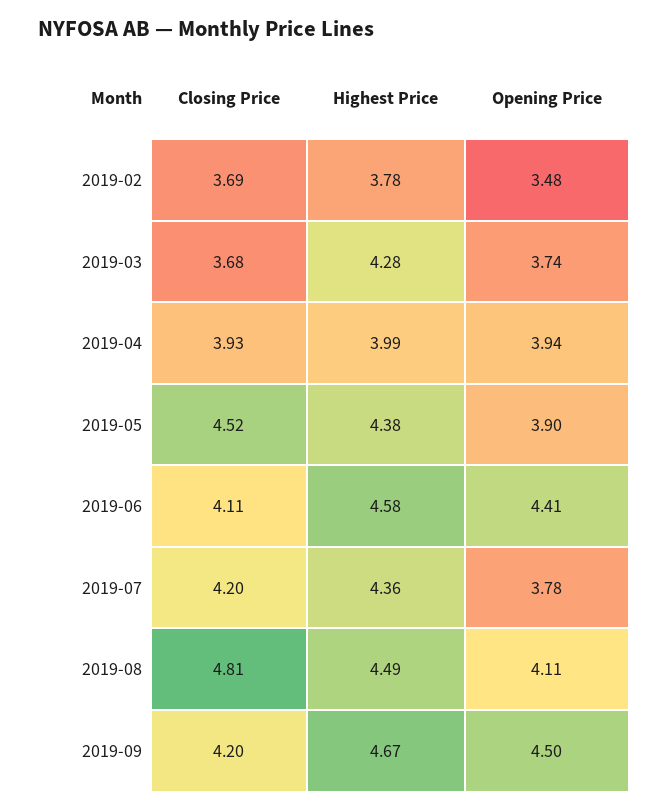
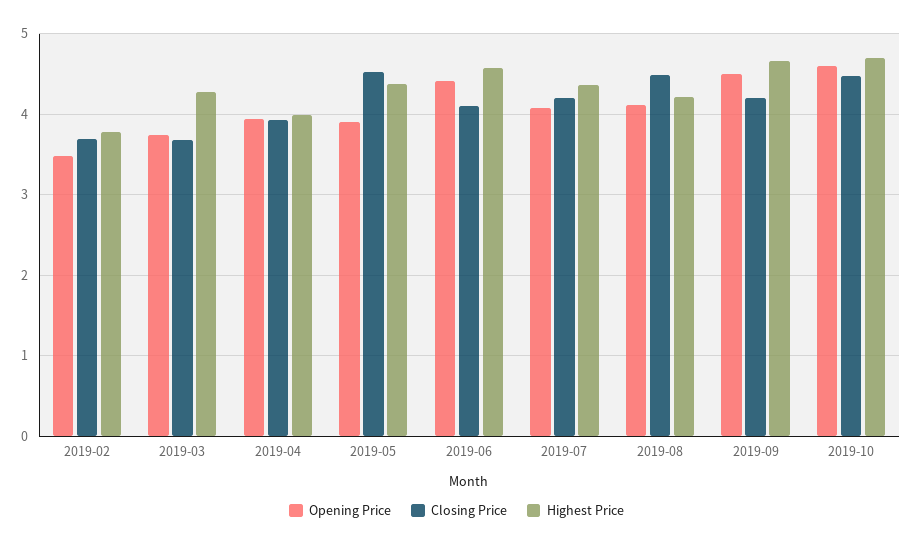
Opening Price, 2019-07: 3.78 -> 4.1
Closing Price, 2019-08: 4.81 -> 4.5
Highest Price, 2019-08: 4.49 -> 4.2
Opening Price, 2019-10: none -> 4.6
Closing Price, 2019-10: none -> 4.5
Highest Price, 2019-10: none -> 4.7

